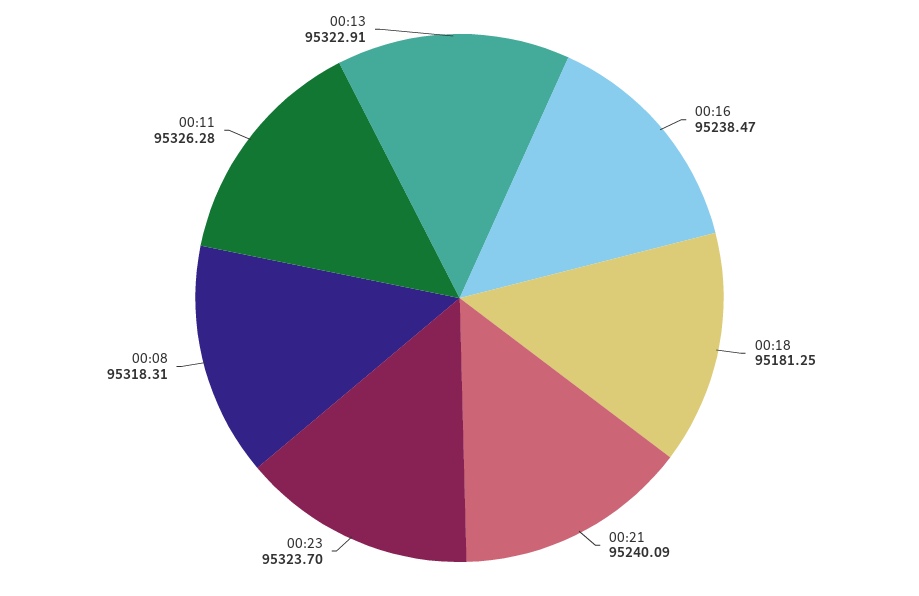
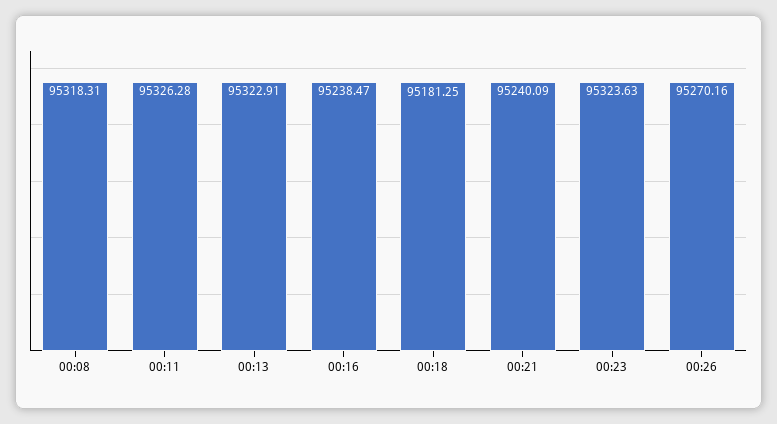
00:23: 95323.7 -> 95323.63
00:26: none -> 95270.16

